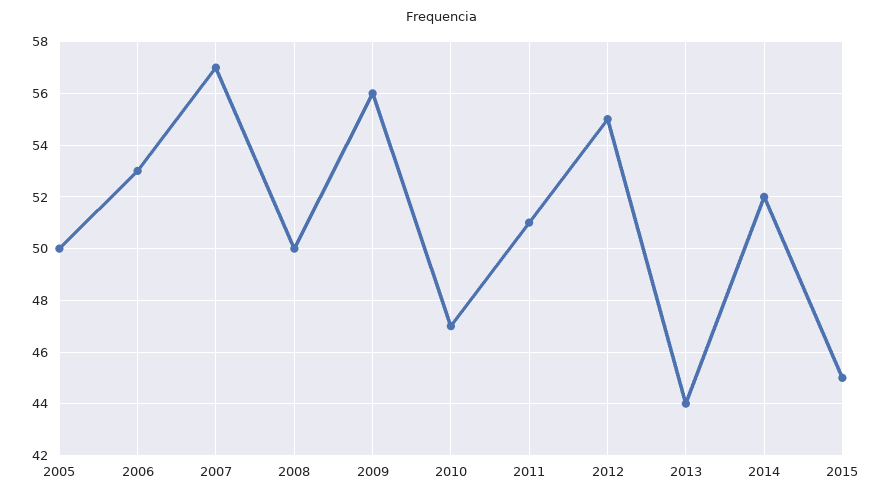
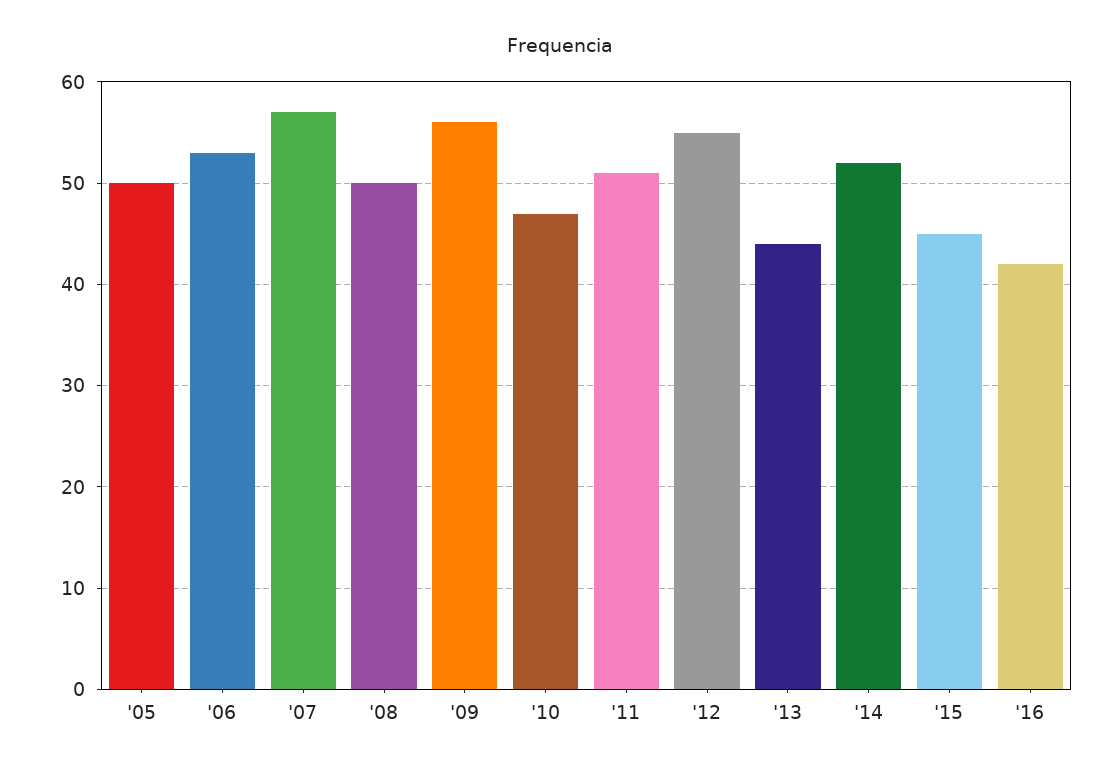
'16: none -> 42

